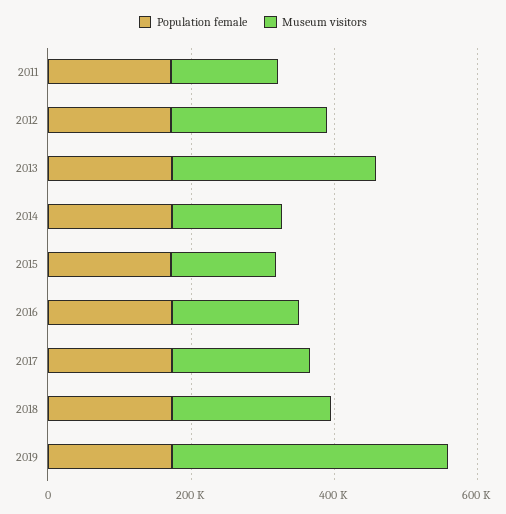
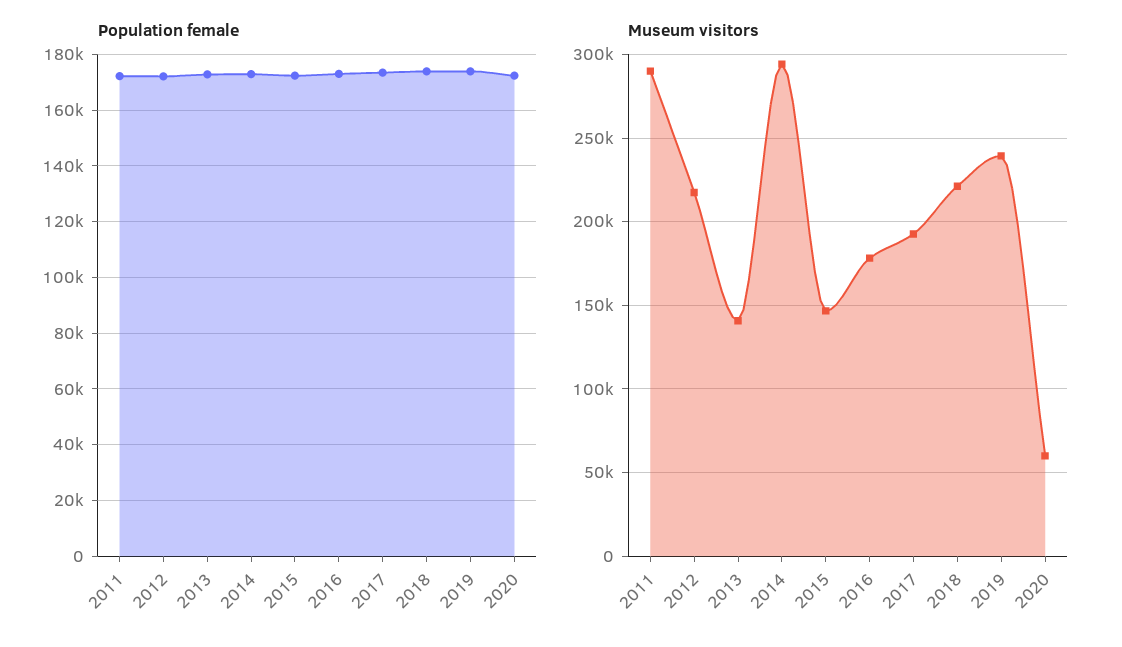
Museum visitors, 2011: 150000 -> 290000
Museum visitors, 2013: 300000 -> 140000
Museum visitors, 2014: 150000 -> 295000
Museum visitors, 2019: 400000 -> 240000
Population female, 2020: none -> 172500
Museum visitors, 2020: none -> 60000

